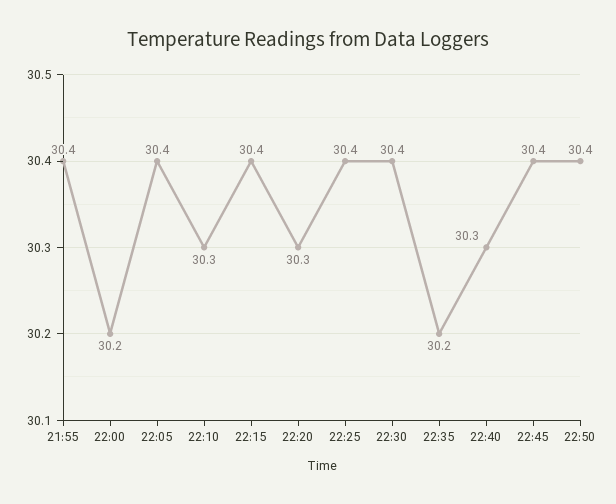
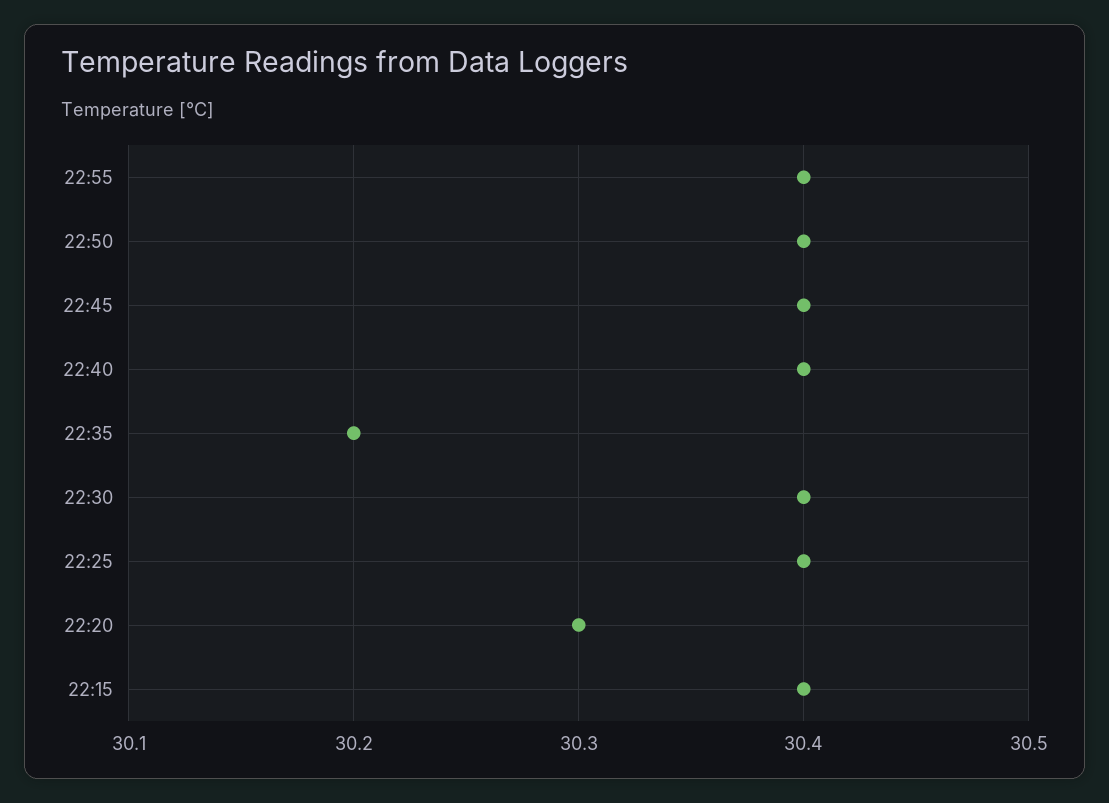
21:55: 30.4 -> none
22:00: 30.2 -> none
22:05: 30.4 -> none
22:10: 30.3 -> none
22:40: 30.3 -> 30.4
22:55: none -> 30.4

